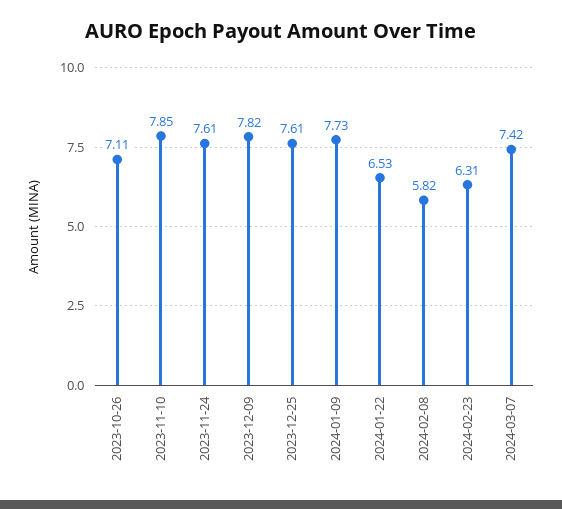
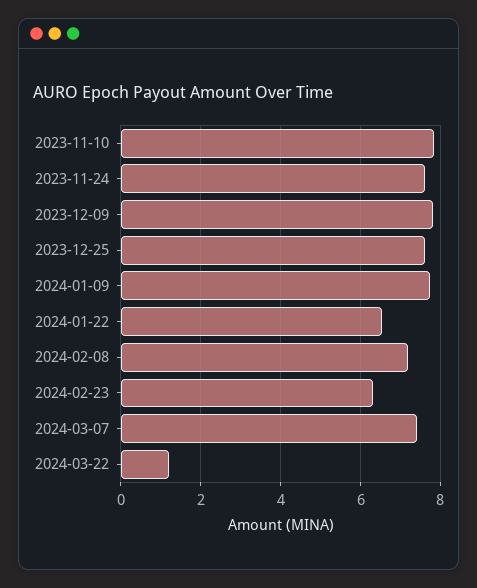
2023-10-26: 7.11 -> none
2024-02-08: 5.82 -> 7.2
2024-03-22: none -> 1.2

